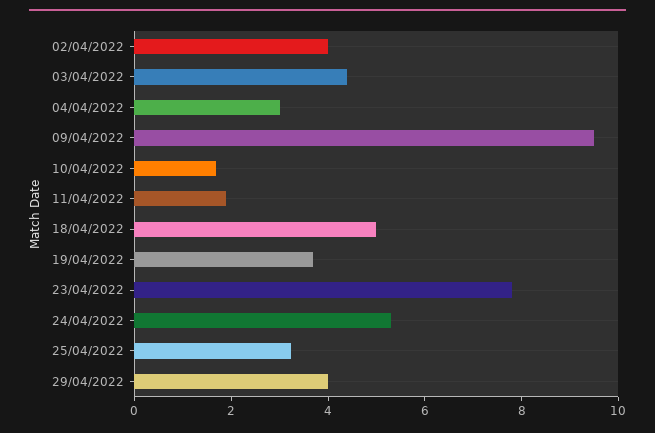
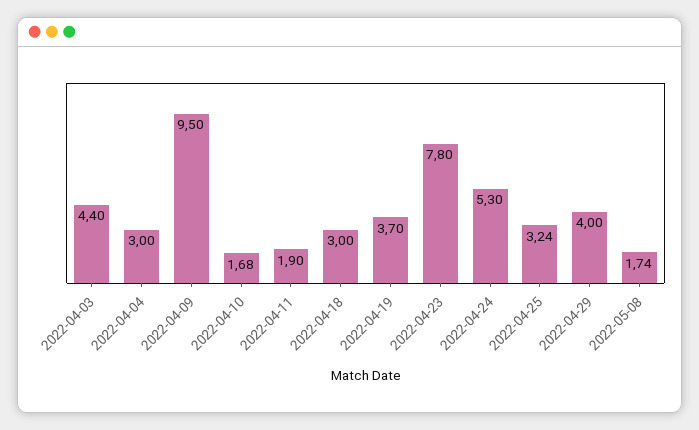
02/04/2022: 4 -> none
18/04/2022: 5 -> 3
2022-05-08: none -> 1.74

